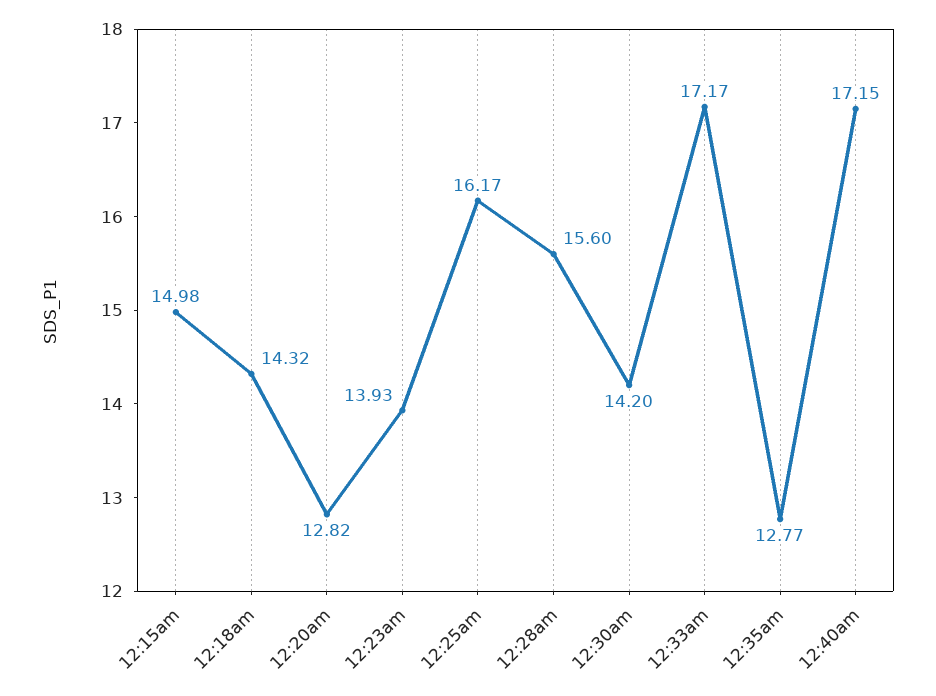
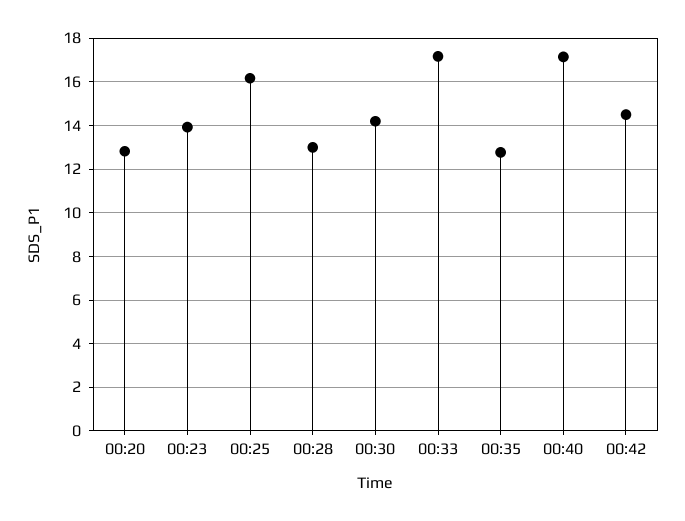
12:15am: 14.98 -> none
12:18am: 14.32 -> none
12:28am: 15.6 -> 13
00:42: none -> 14.5

